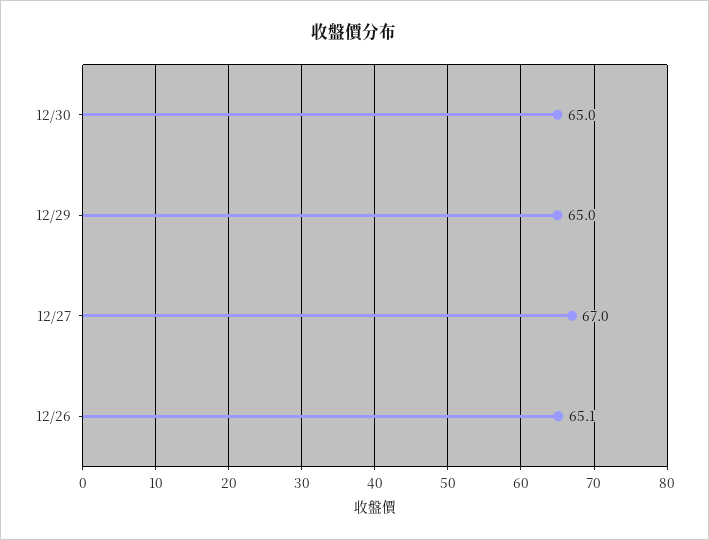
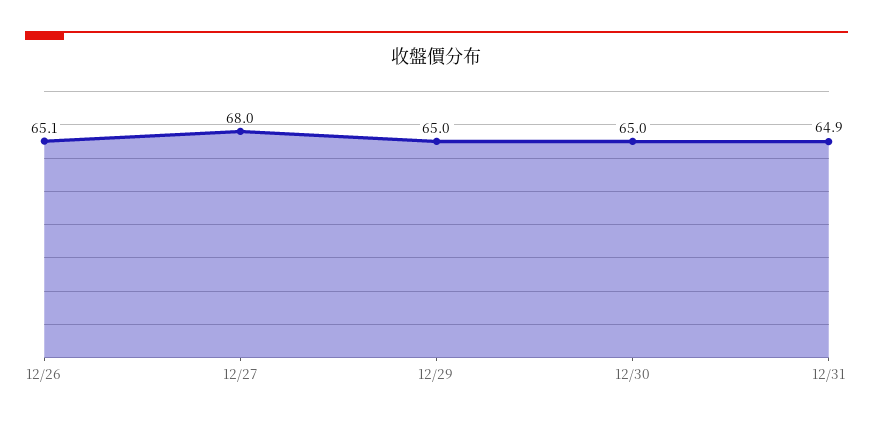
12/27: 67 -> 68
12/31: none -> 64.9

